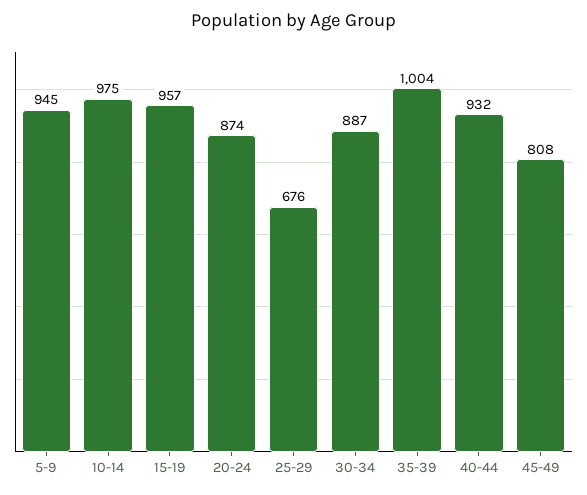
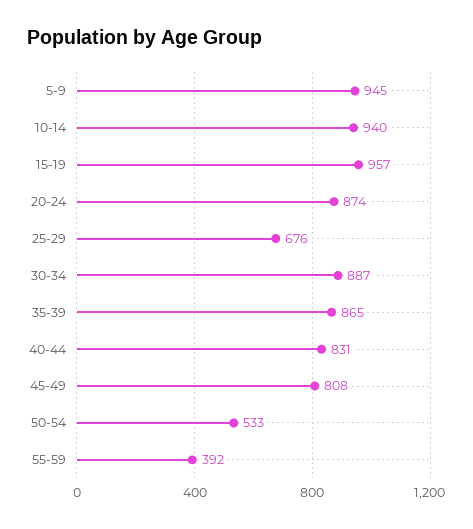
10-14: 975 -> 940
35-39: 1004 -> 865
40-44: 932 -> 831
50-54: none -> 533
55-59: none -> 392

